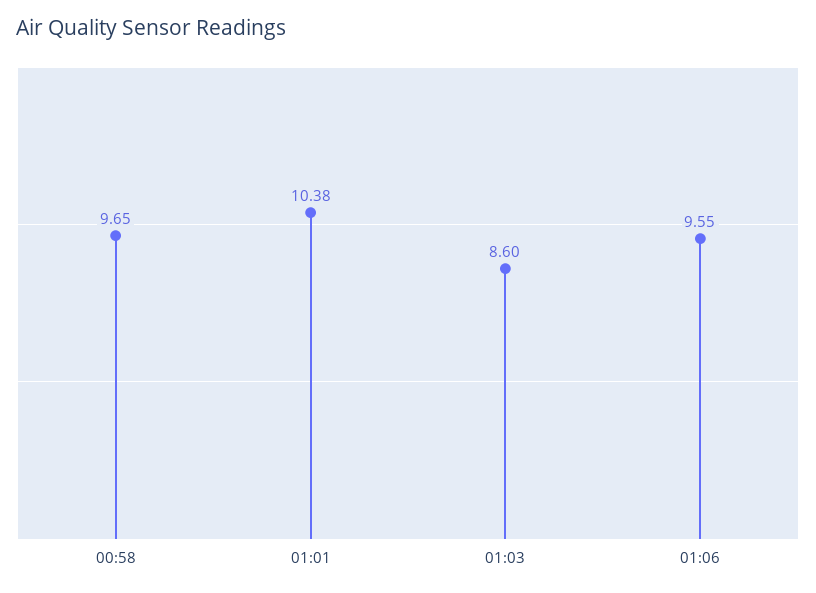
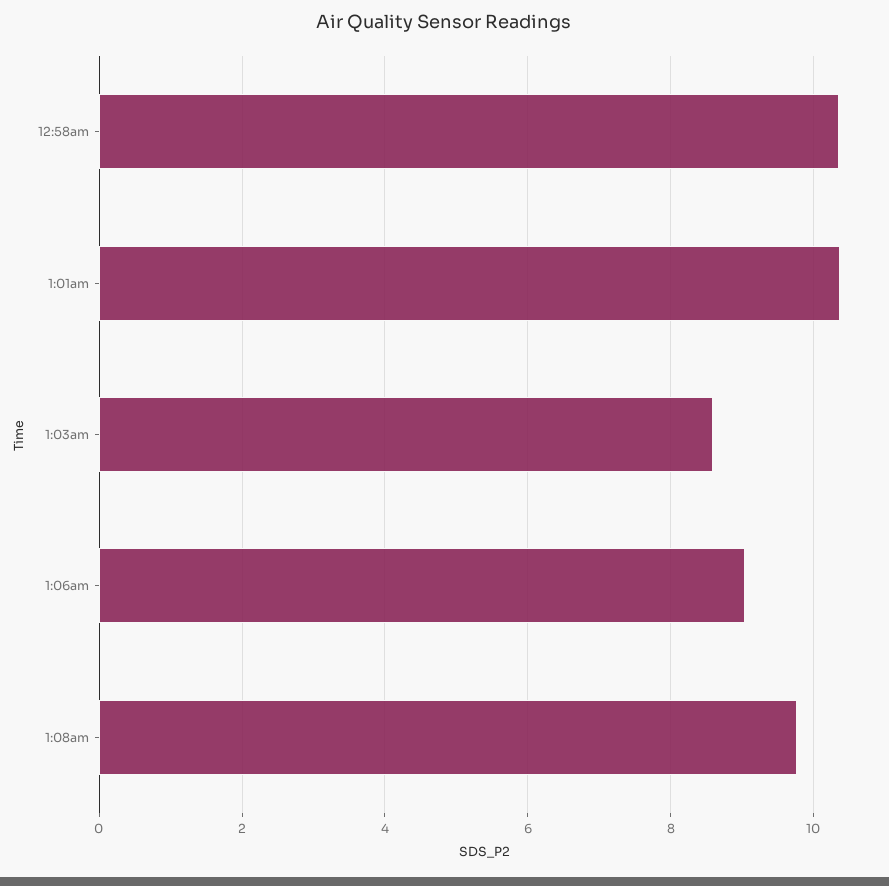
00:58: 9.65 -> 10.4
01:06: 9.55 -> 9
1:08am: none -> 9.8

